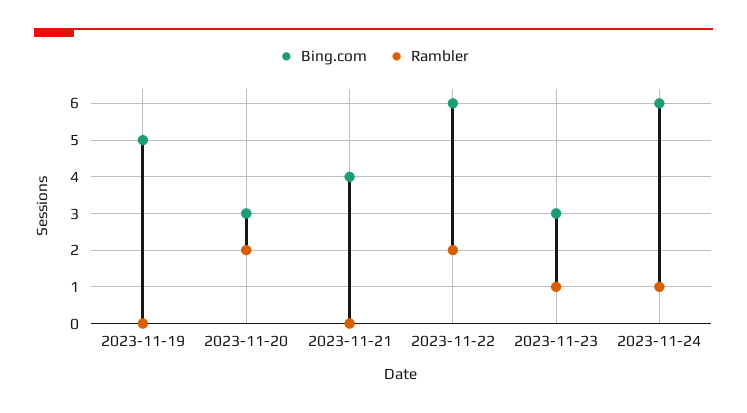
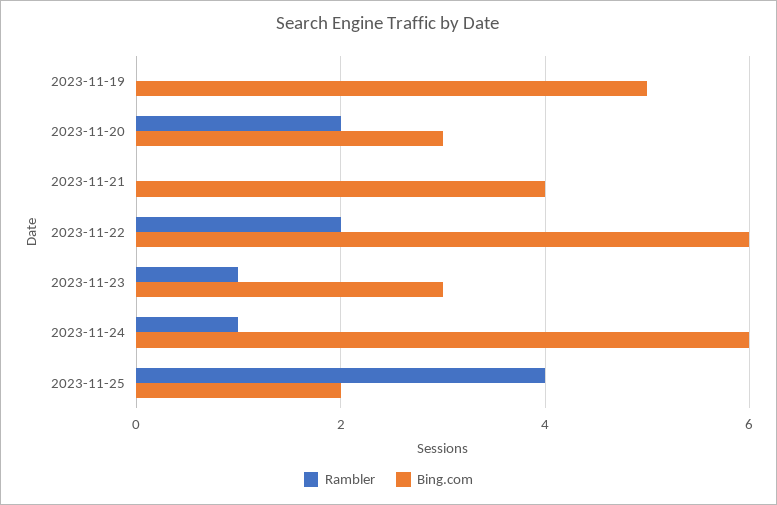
Rambler, 2023-11-25: none -> 4
Bing.com, 2023-11-25: none -> 2

